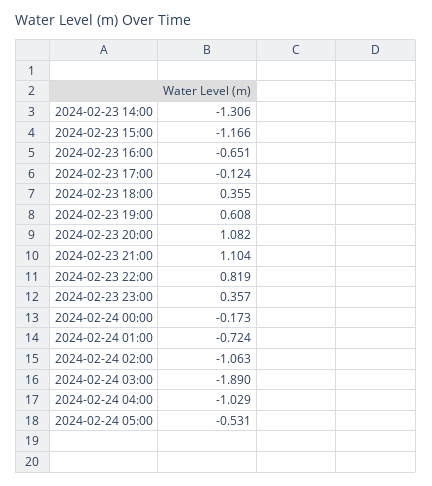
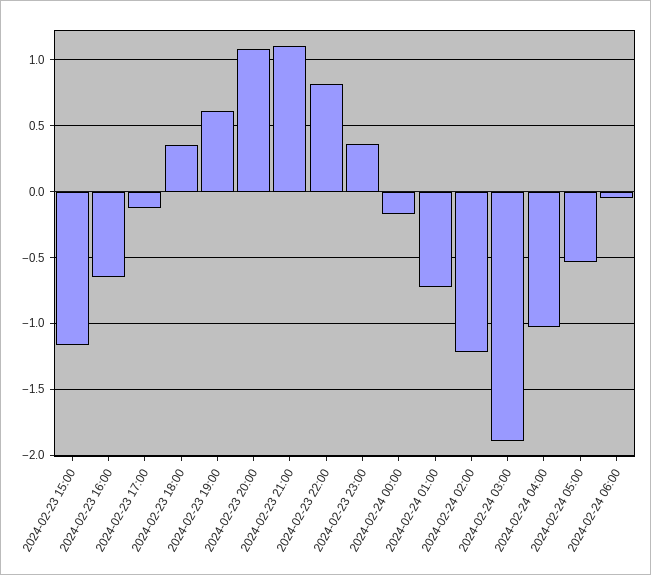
2024-02-23 14:00: -1.306 -> none
2024-02-24 02:00: -1.063 -> -1.2
2024-02-24 06:00: none -> -0.05

